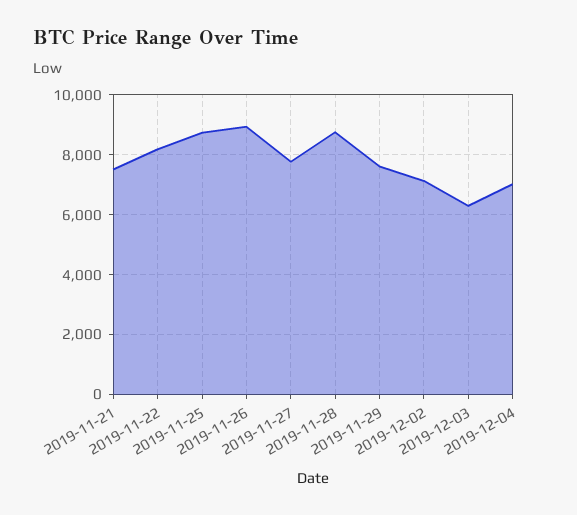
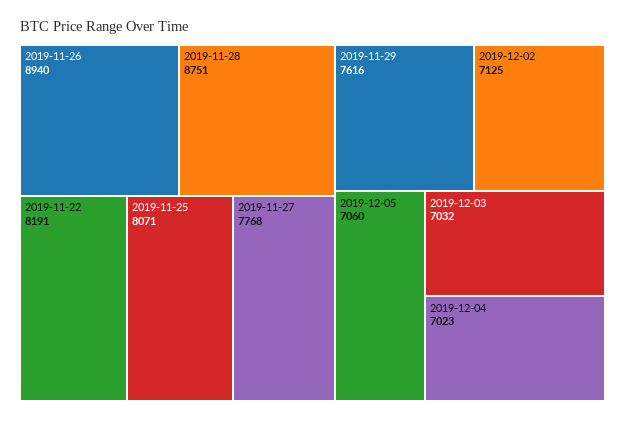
2019-11-21: 7500 -> none
2019-11-25: 8750 -> 8071
2019-12-03: 6250 -> 7032
2019-12-05: none -> 7060

